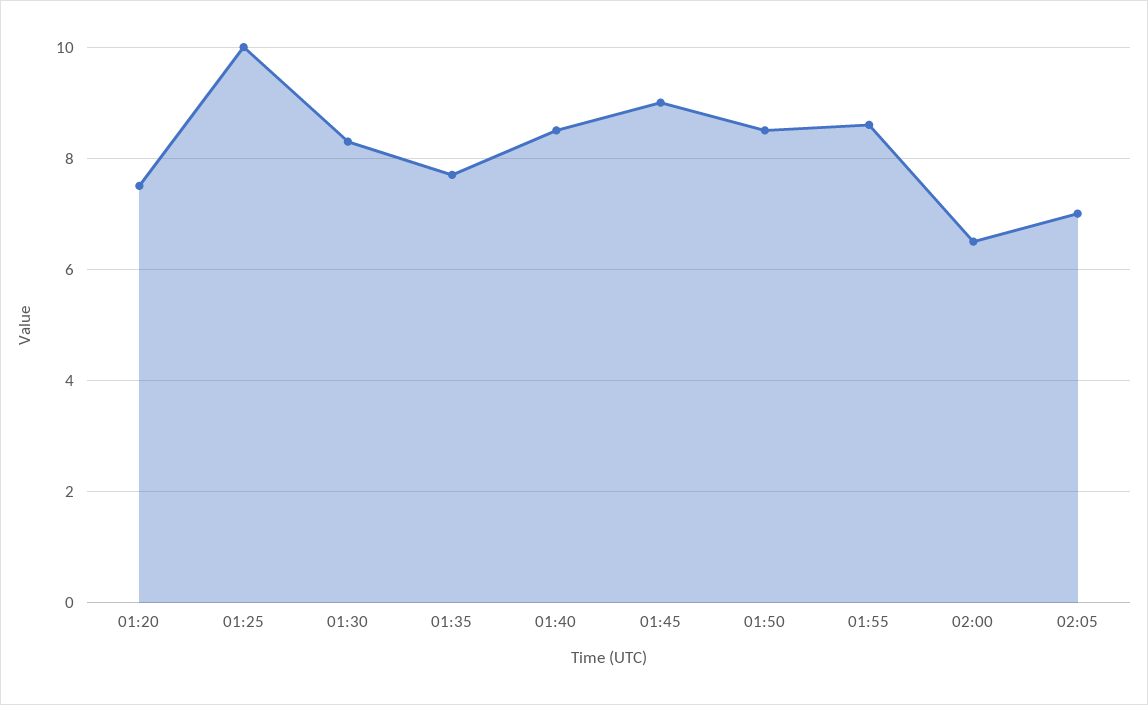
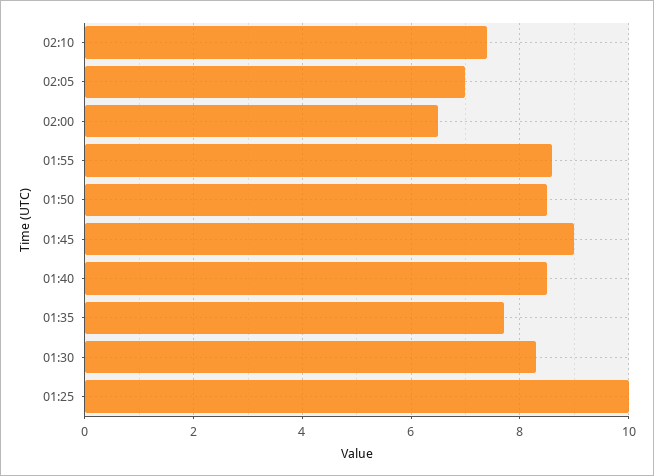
01:20: 7.5 -> none
02:10: none -> 7.5

